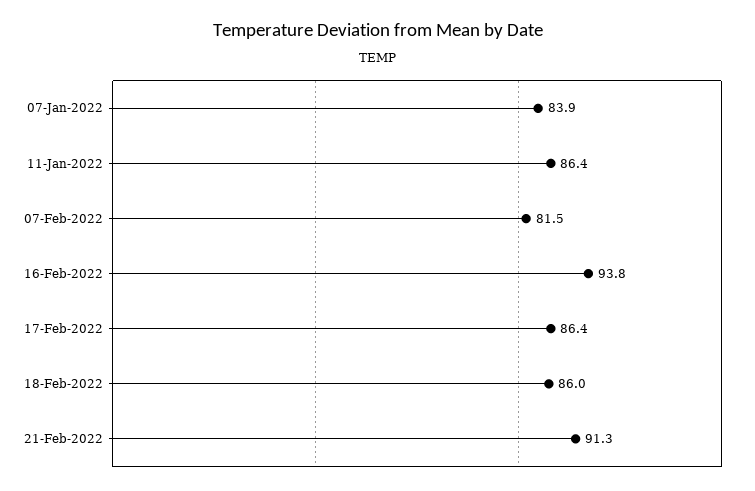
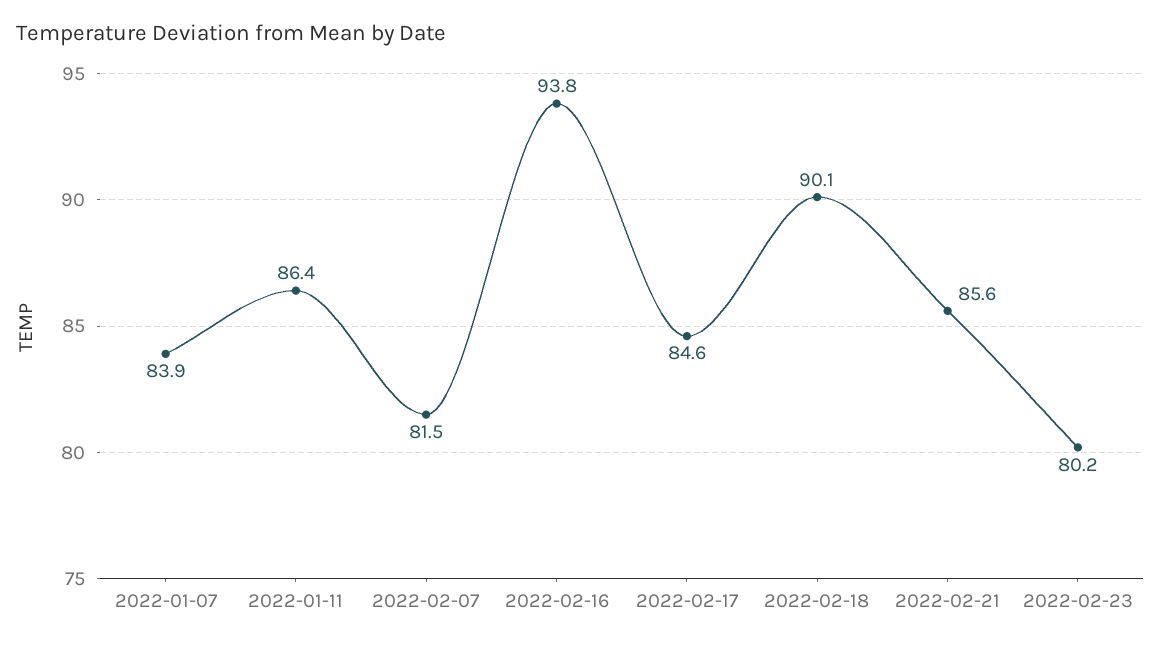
17-Feb-2022: 86.4 -> 84.6
18-Feb-2022: 86 -> 90.1
21-Feb-2022: 91.3 -> 85.6
2022-02-23: none -> 80.2

